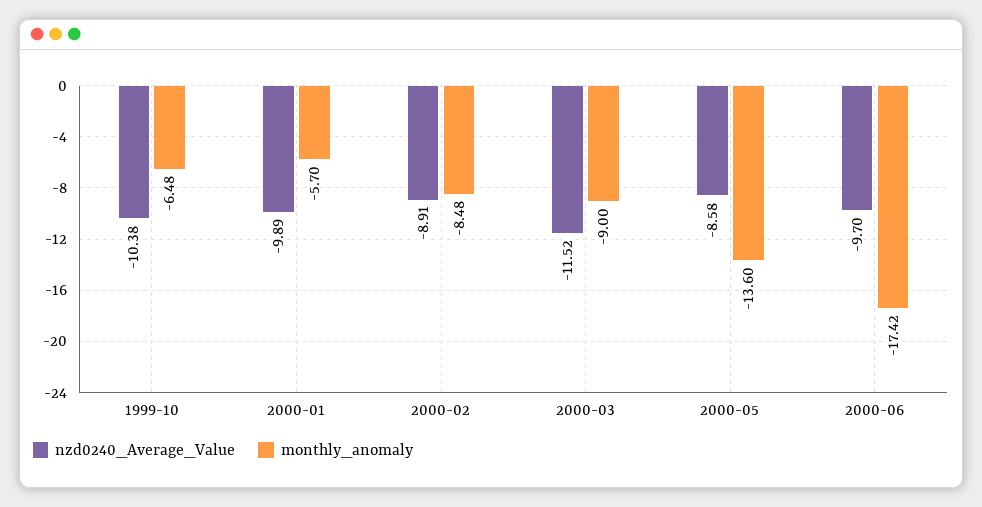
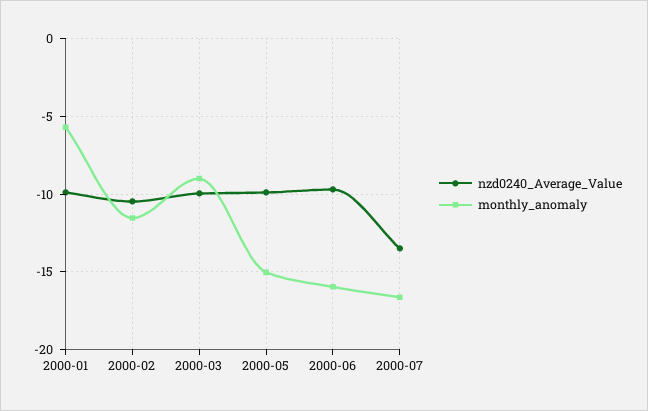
nzd0240_Average_Value, 1999-10: -10.38 -> none
monthly_anomaly, 1999-10: -6.48 -> none
nzd0240_Average_Value, 2000-02: -8.91 -> -10.5
monthly_anomaly, 2000-02: -8.48 -> -11.5
nzd0240_Average_Value, 2000-03: -11.52 -> -10
nzd0240_Average_Value, 2000-05: -8.58 -> -10
monthly_anomaly, 2000-05: -13.6 -> -15
monthly_anomaly, 2000-06: -17.42 -> -16
nzd0240_Average_Value, 2000-07: none -> -13.5
monthly_anomaly, 2000-07: none -> -16.5

